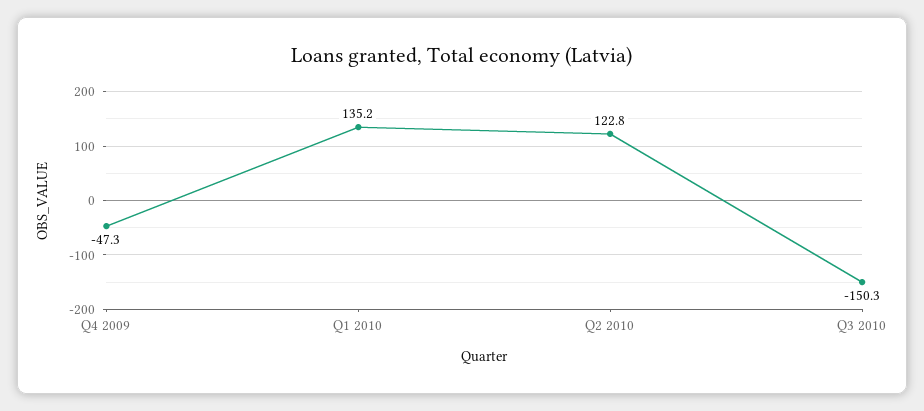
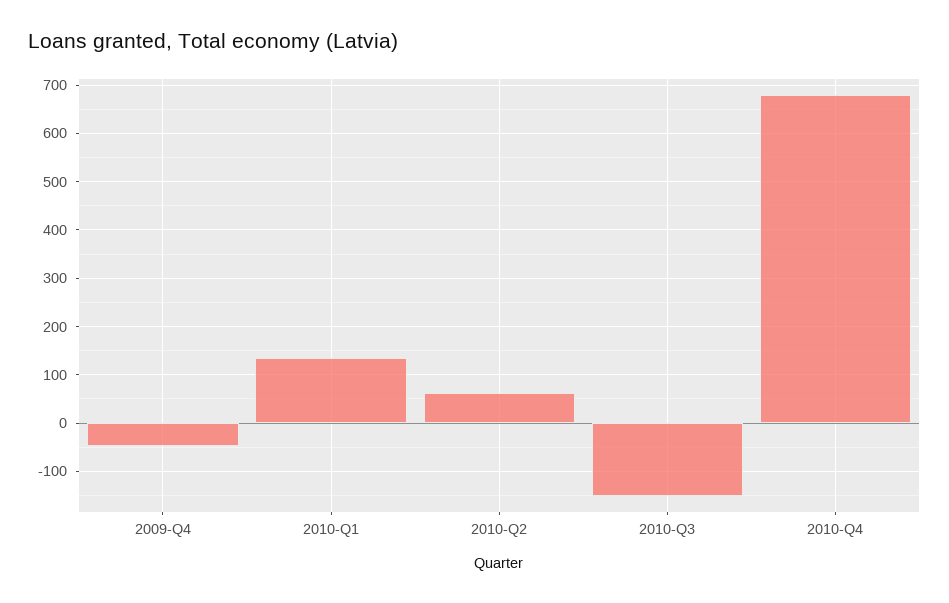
Q2 2010: 122.8 -> 60
2010-Q4: none -> 680

